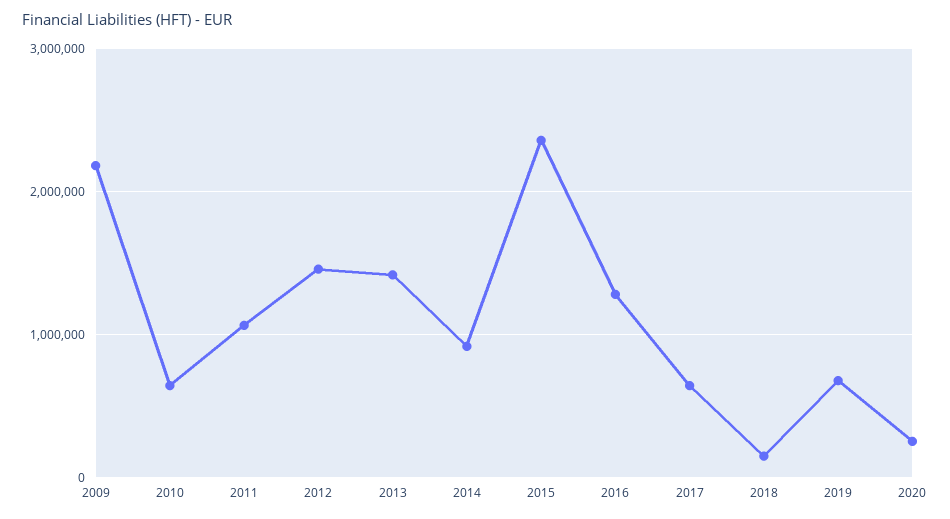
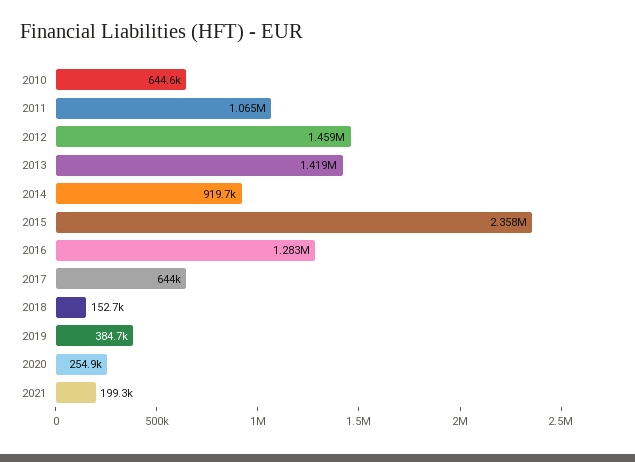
2009: 2200000 -> none
2019: 700000 -> 384700
2021: none -> 199300

